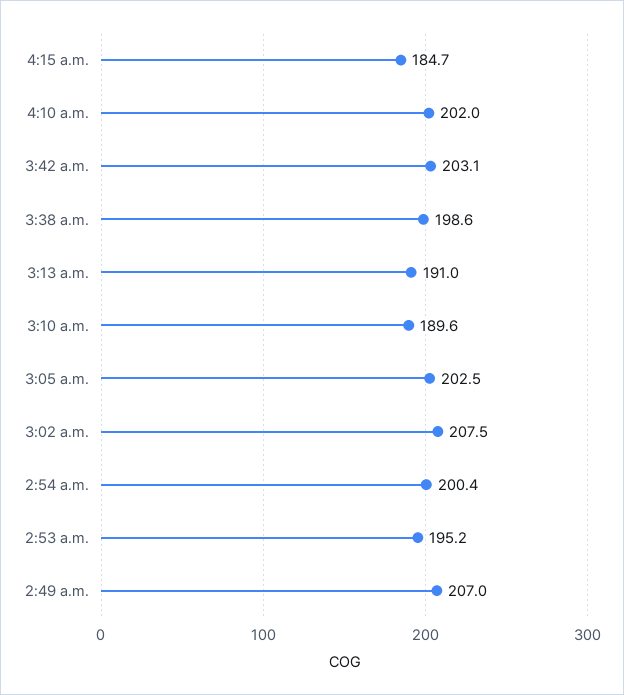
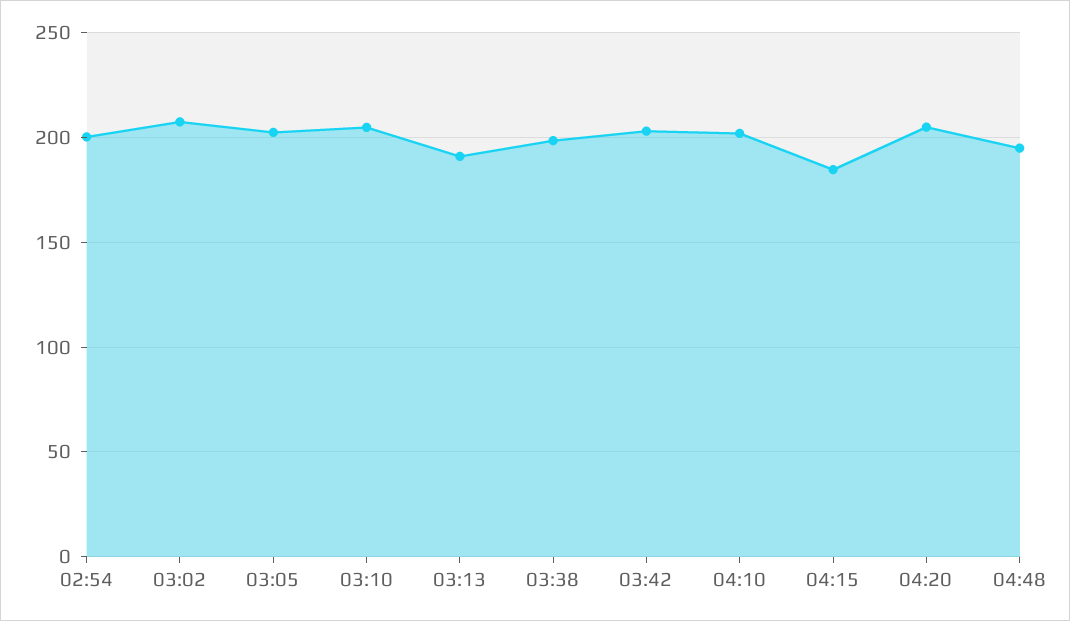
3:10 a.m.: 189.6 -> 205
2:53 a.m.: 195.2 -> none
2:49 a.m.: 207 -> none
04:20: none -> 205
04:48: none -> 195

